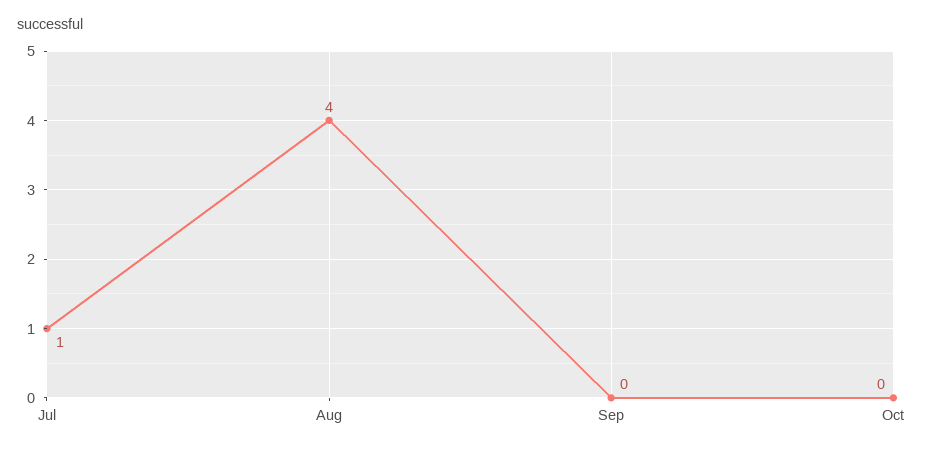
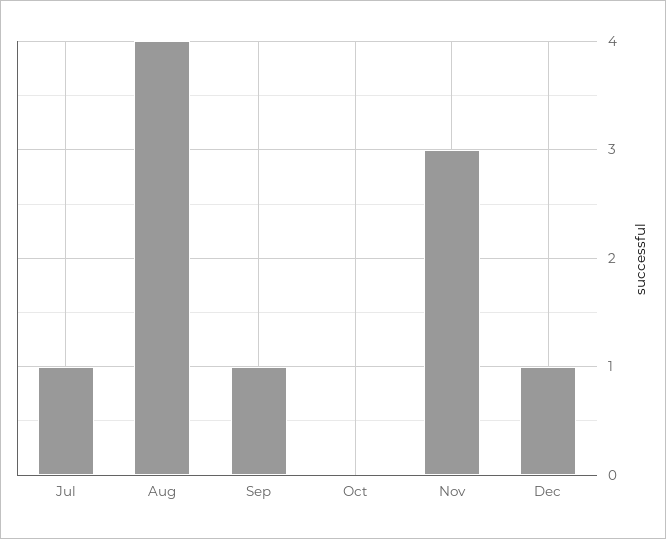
Sep: 0 -> 1
Nov: none -> 3
Dec: none -> 1

